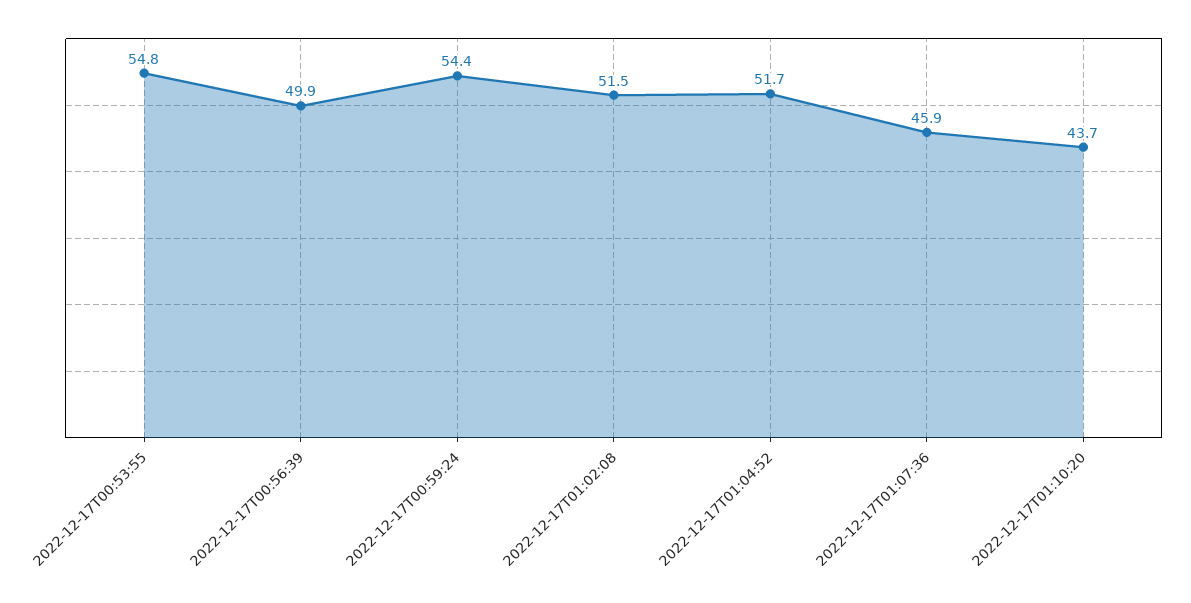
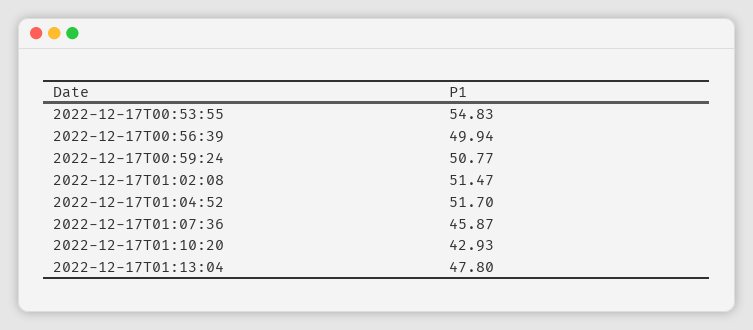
2022-12-17T00:59:24: 54.4 -> 50.77
2022-12-17T01:10:20: 43.7 -> 42.93
2022-12-17T01:13:04: none -> 47.8

